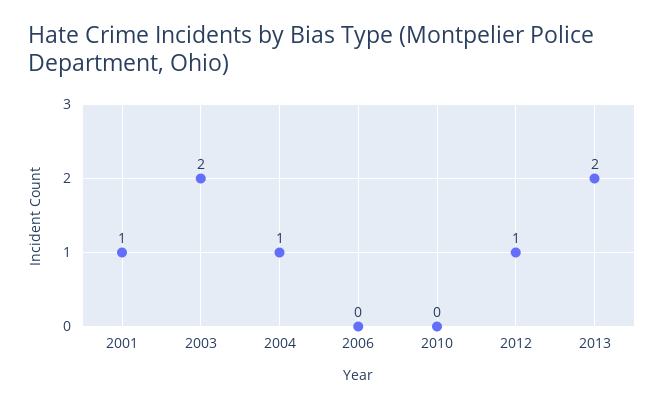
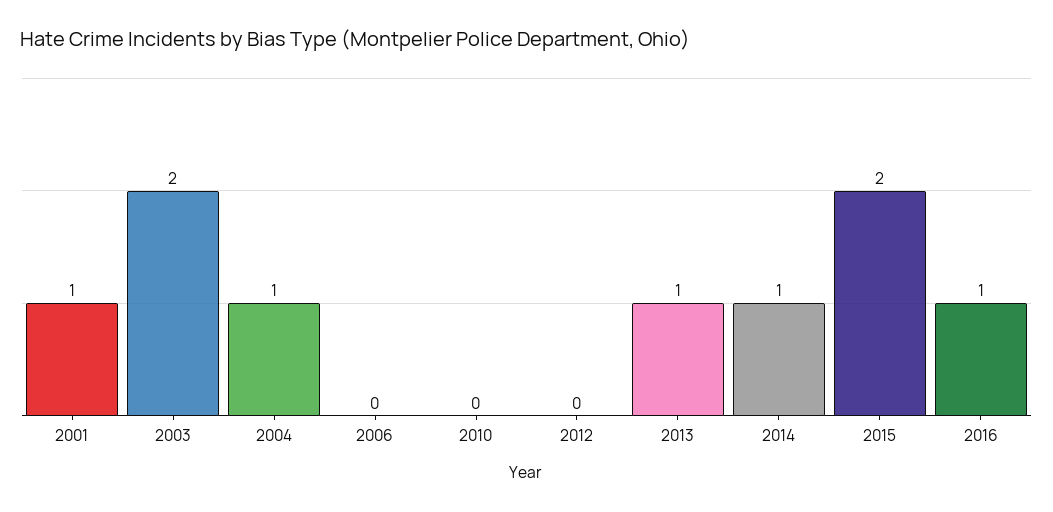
2012: 1 -> 0
2013: 2 -> 1
2014: none -> 1
2015: none -> 2
2016: none -> 1

